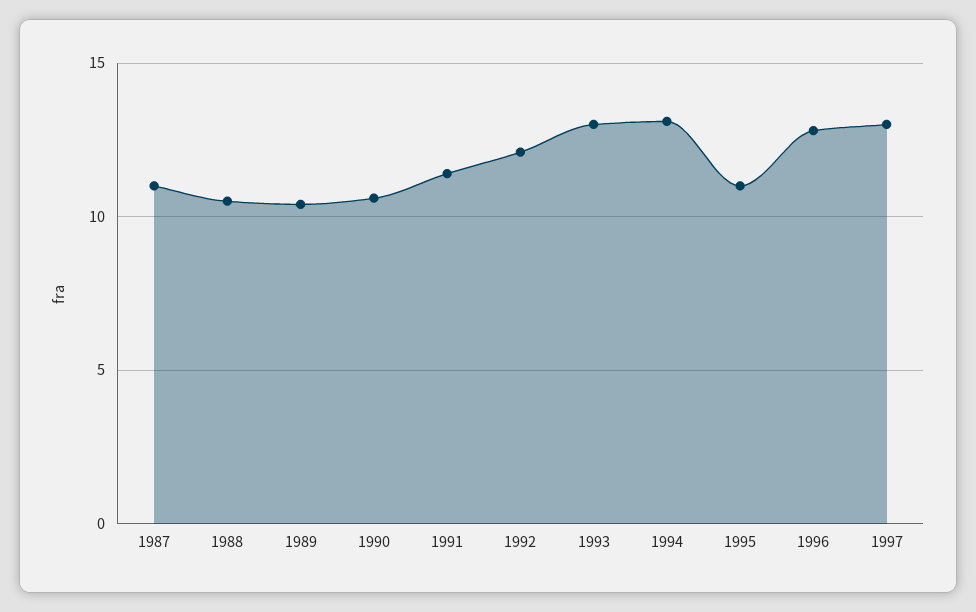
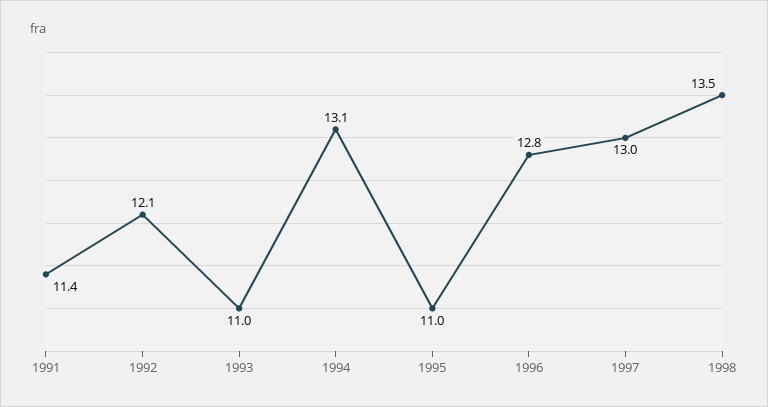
1987: 11 -> none
1988: 10.5 -> none
1989: 10.5 -> none
1990: 10.5 -> none
1993: 13 -> 11
1998: none -> 13.5

